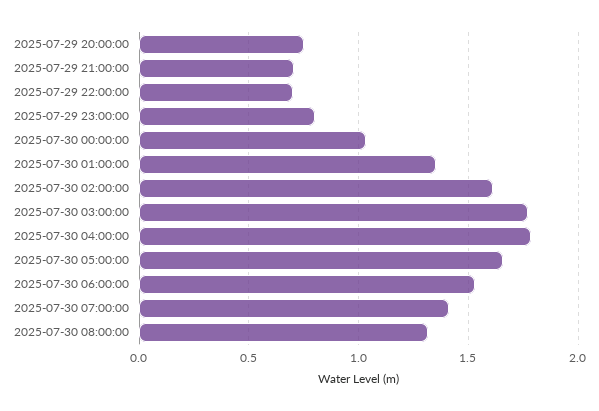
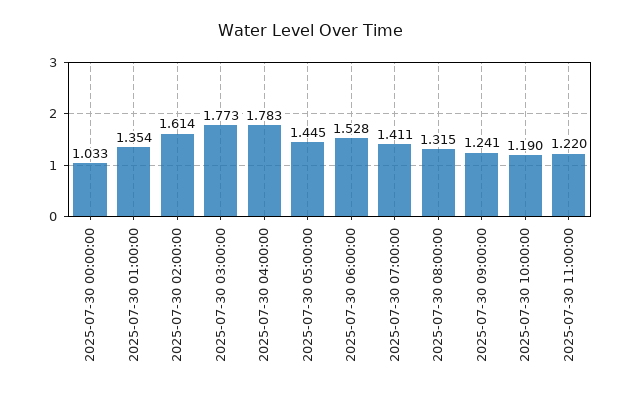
2025-07-29 20:00:00: 0.75 -> none
2025-07-29 21:00:00: 0.7 -> none
2025-07-29 22:00:00: 0.7 -> none
2025-07-29 23:00:00: 0.8 -> none
2025-07-30 05:00:00: 1.65 -> 1.445
2025-07-30 09:00:00: none -> 1.241
2025-07-30 10:00:00: none -> 1.19
2025-07-30 11:00:00: none -> 1.22

